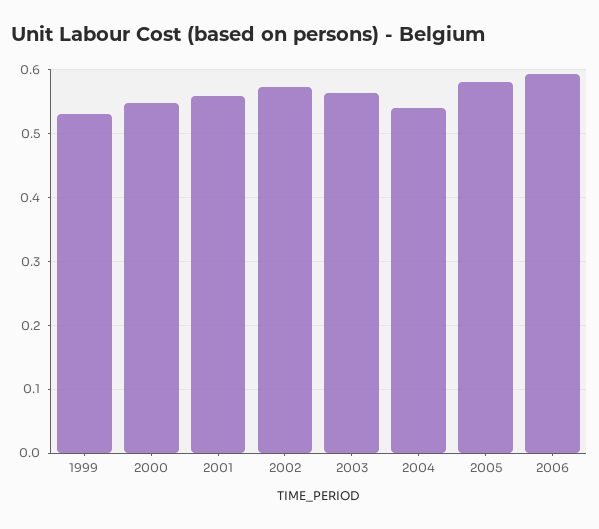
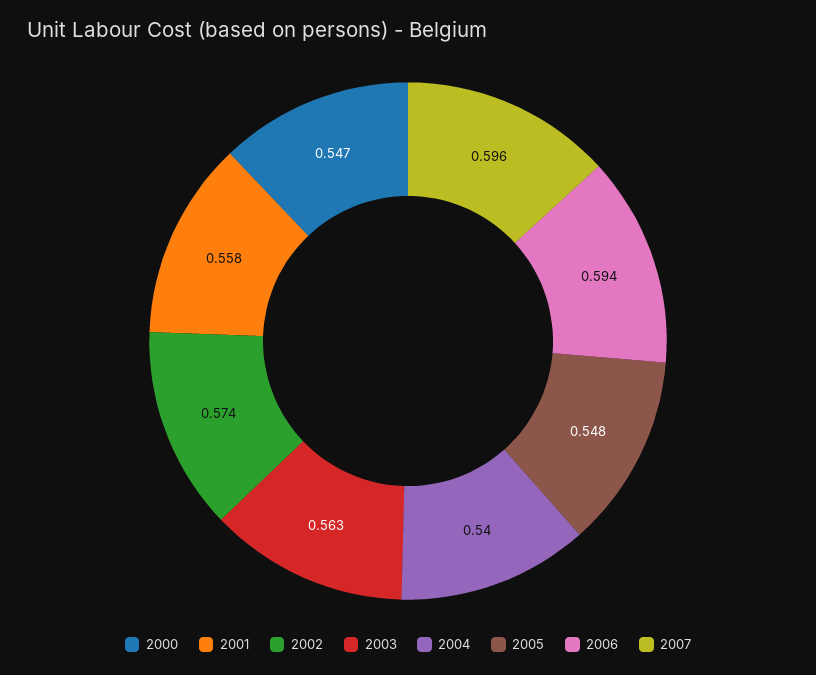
1999: 0.53 -> none
2005: 0.58 -> 0.548
2007: none -> 0.596

